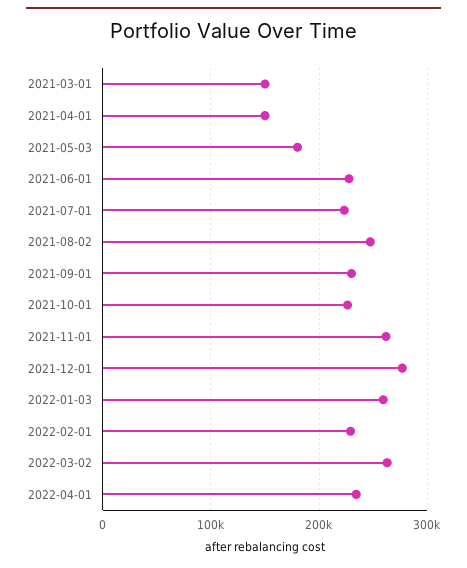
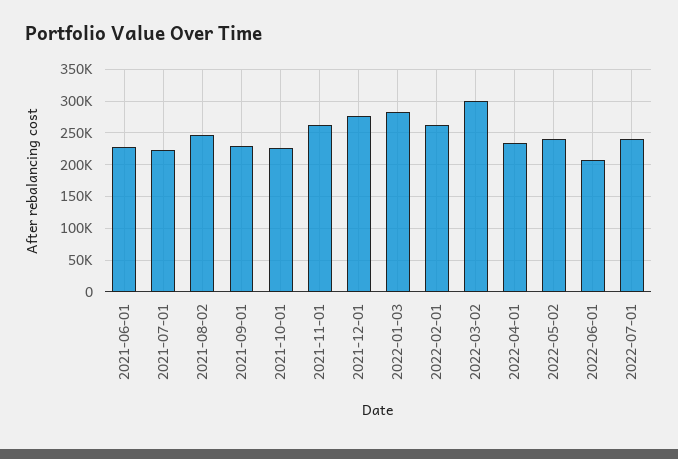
2021-03-01: 150000 -> none
2021-04-01: 150000 -> none
2021-05-03: 180000 -> none
2022-01-03: 260000 -> 280000
2022-02-01: 230000 -> 260000
2022-03-02: 260000 -> 300000
2022-05-02: none -> 240000
2022-06-01: none -> 210000
2022-07-01: none -> 240000

